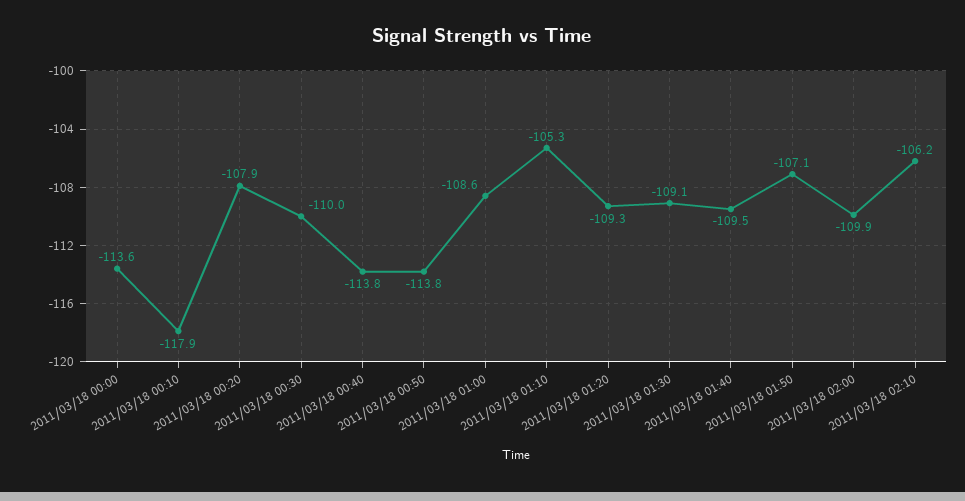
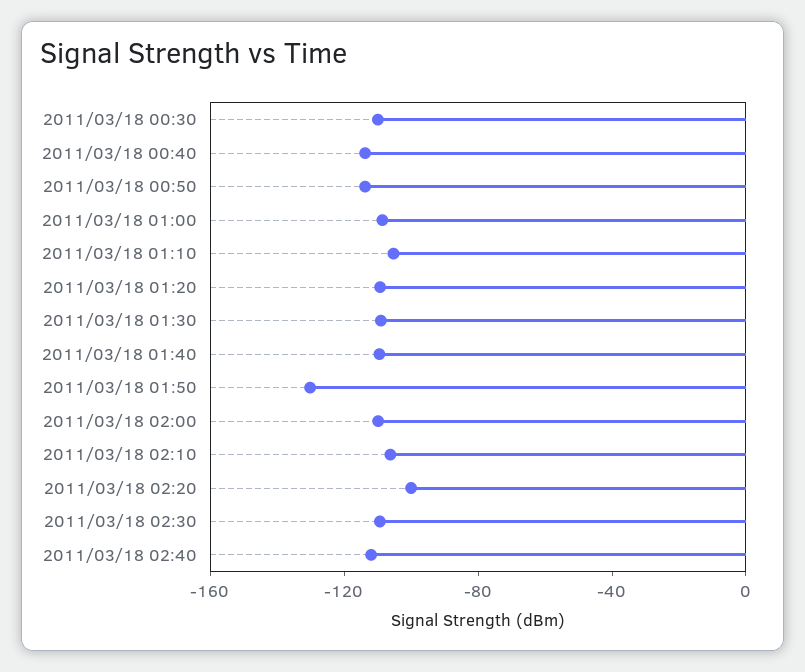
2011/03/18 00:00: -113.6 -> none
2011/03/18 00:10: -117.9 -> none
2011/03/18 00:20: -107.9 -> none
2011/03/18 01:50: -107.1 -> -130
2011/03/18 02:20: none -> -100
2011/03/18 02:30: none -> -110
2011/03/18 02:40: none -> -110

